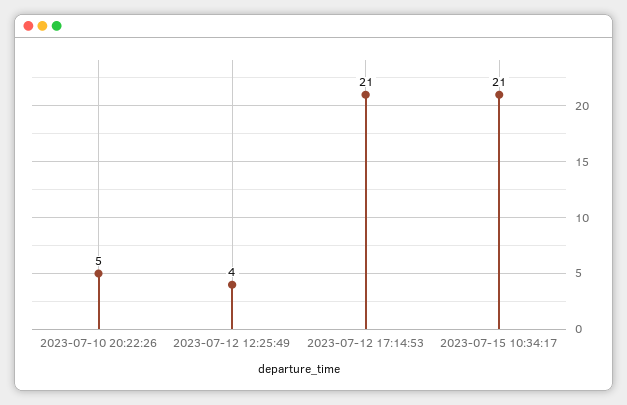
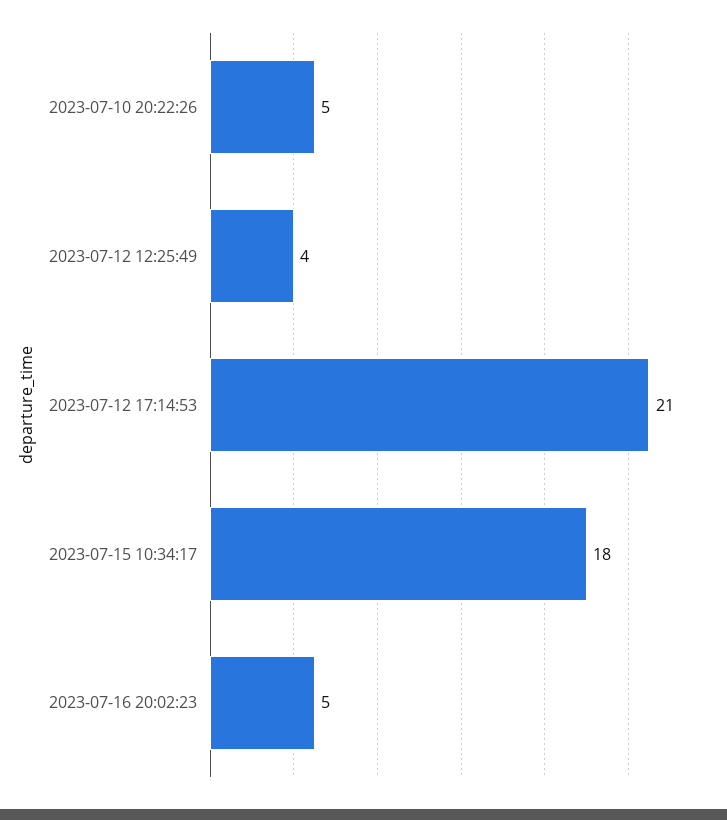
2023-07-15 10:34:17: 21 -> 18
2023-07-16 20:02:23: none -> 5

